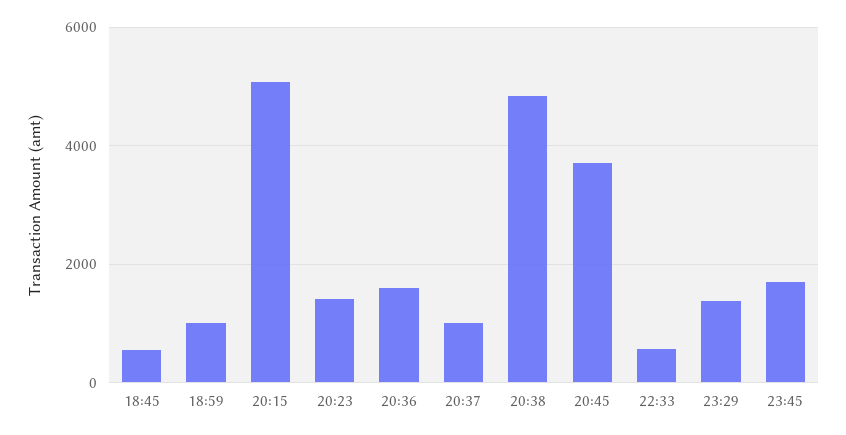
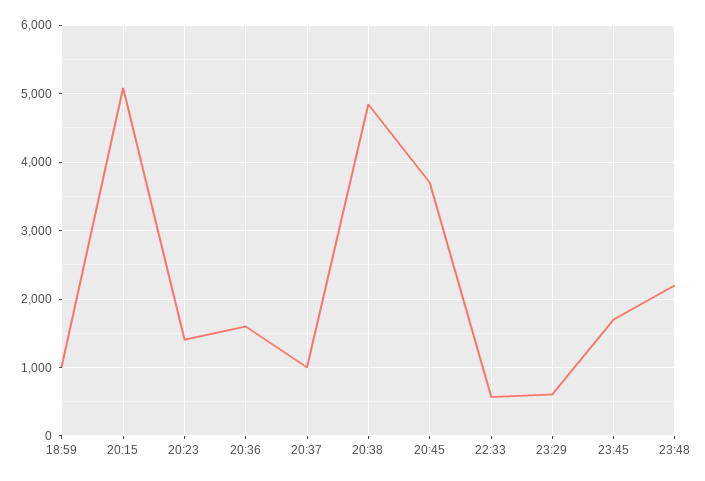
18:45: 600 -> none
23:29: 1400 -> 600
23:48: none -> 2200

